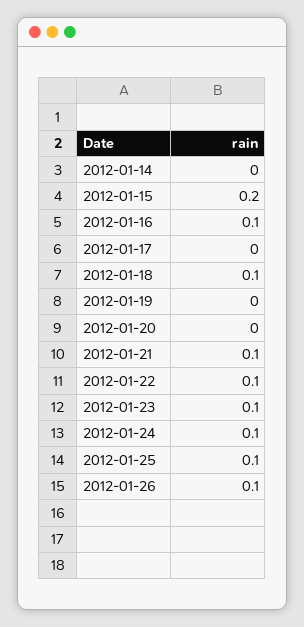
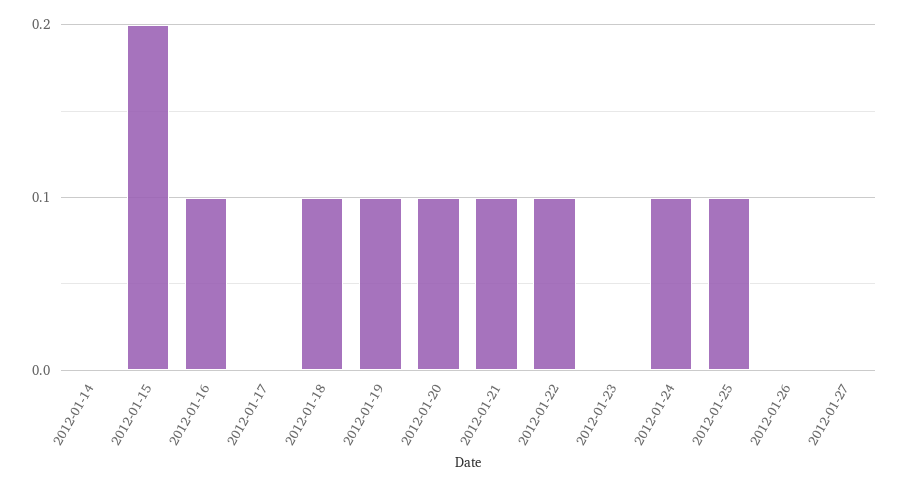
2012-01-19: 0 -> 0.1
2012-01-20: 0 -> 0.1
2012-01-23: 0.1 -> 0
2012-01-26: 0.1 -> 0
2012-01-27: none -> 0

